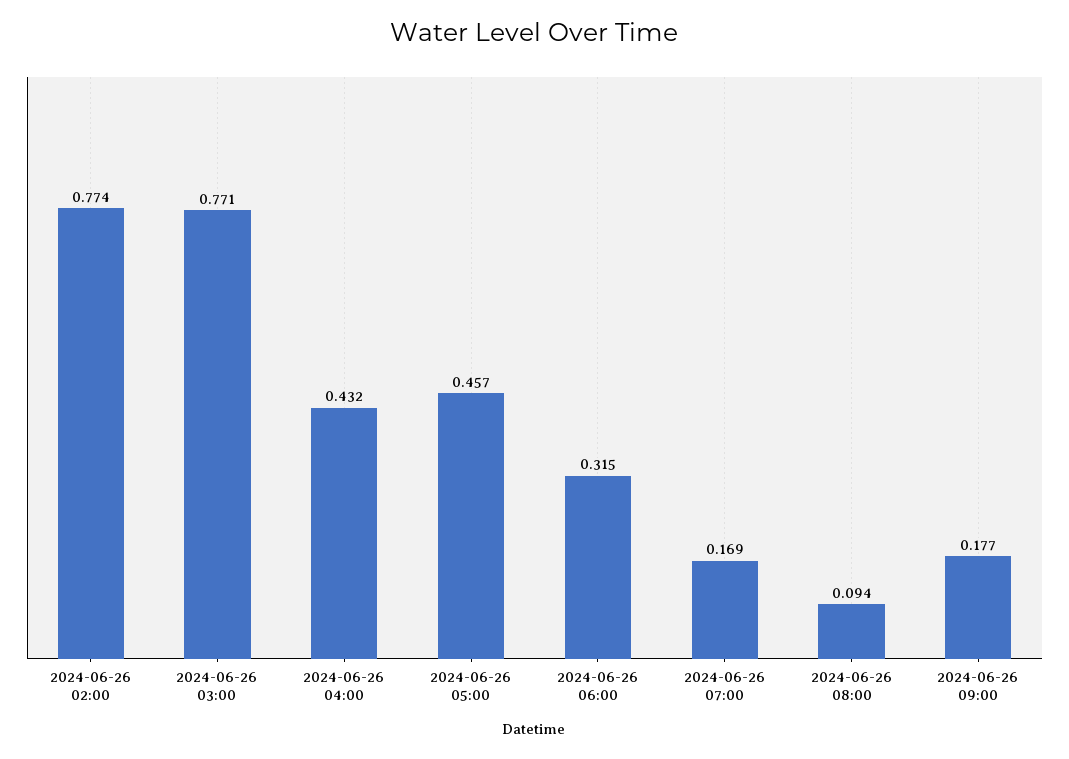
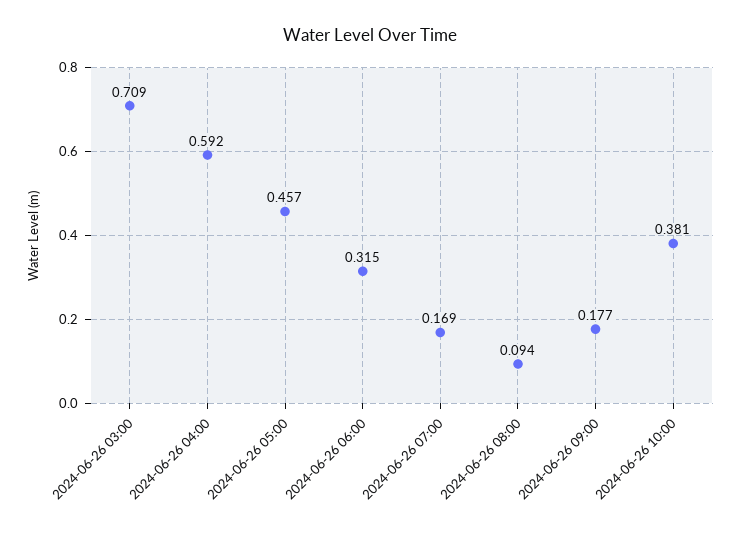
2024-06-26 02:00: 0.774 -> none
2024-06-26 03:00: 0.771 -> 0.709
2024-06-26 04:00: 0.432 -> 0.592
2024-06-26 10:00: none -> 0.381

